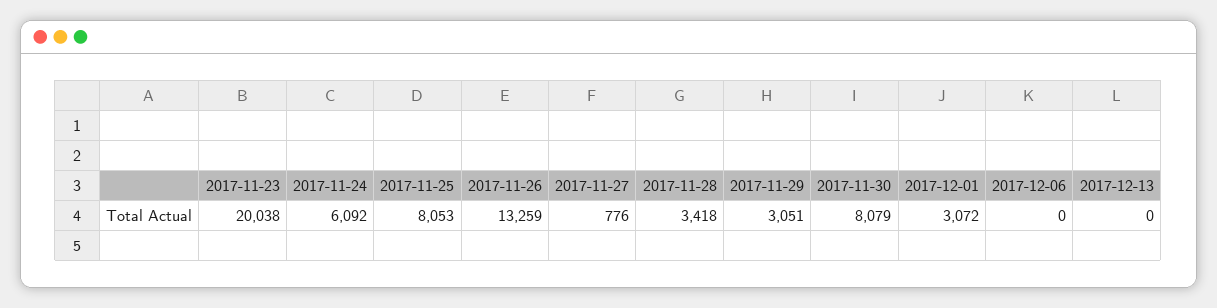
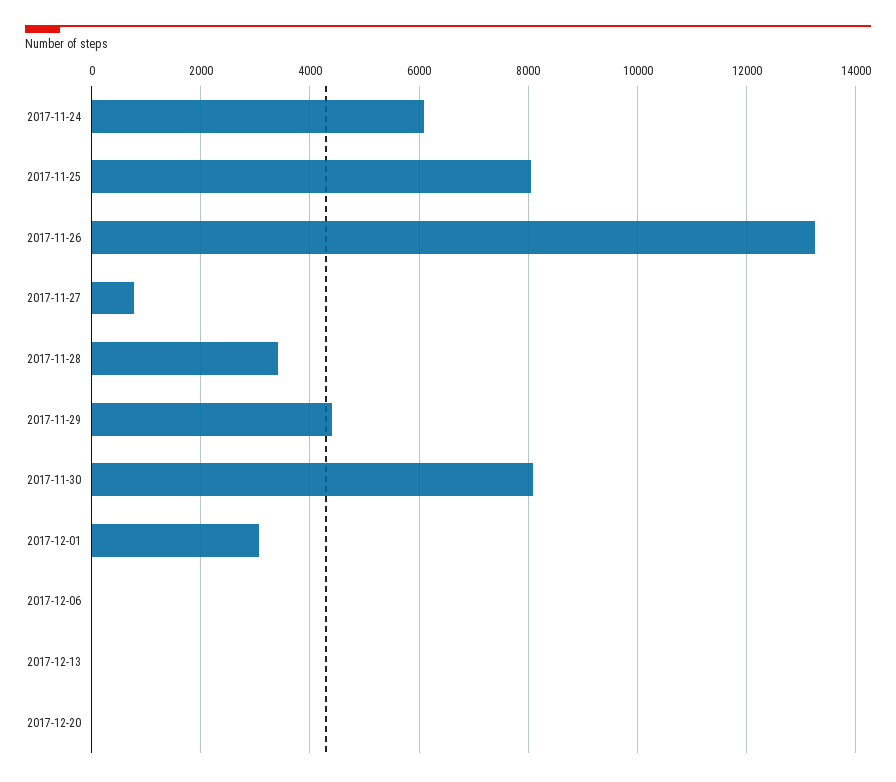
2017-11-23: 20038 -> none
2017-11-29: 3051 -> 4400
2017-12-20: none -> 0

